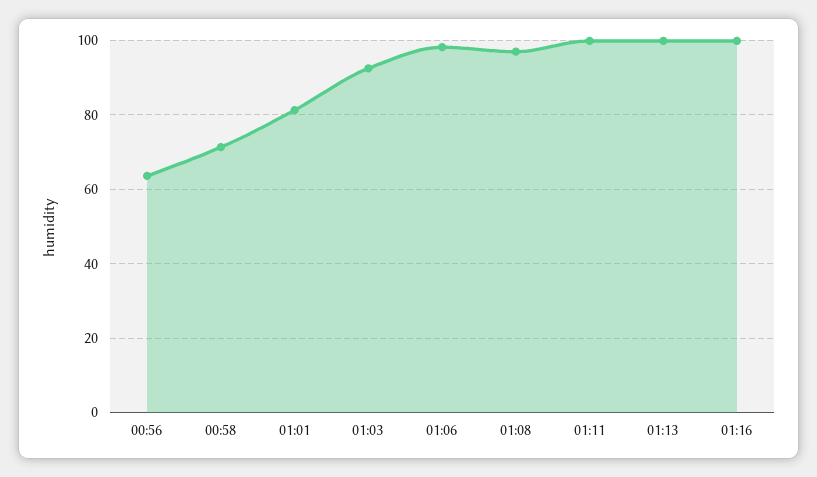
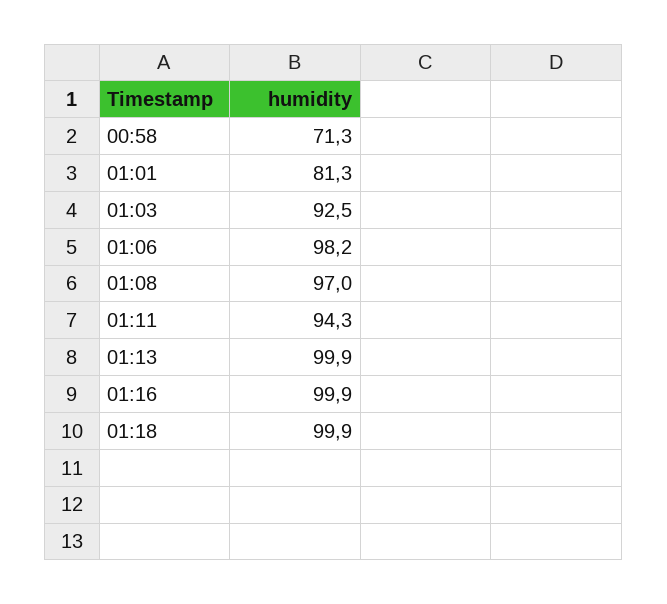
00:56: 64 -> none
01:11: 100 -> 94.3
01:18: none -> 99.9

